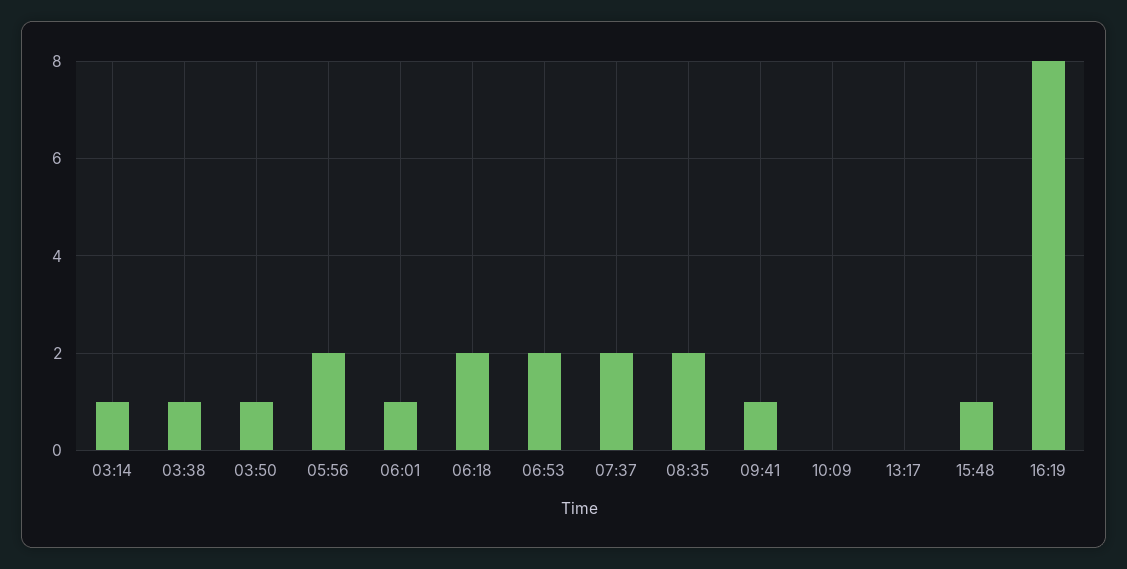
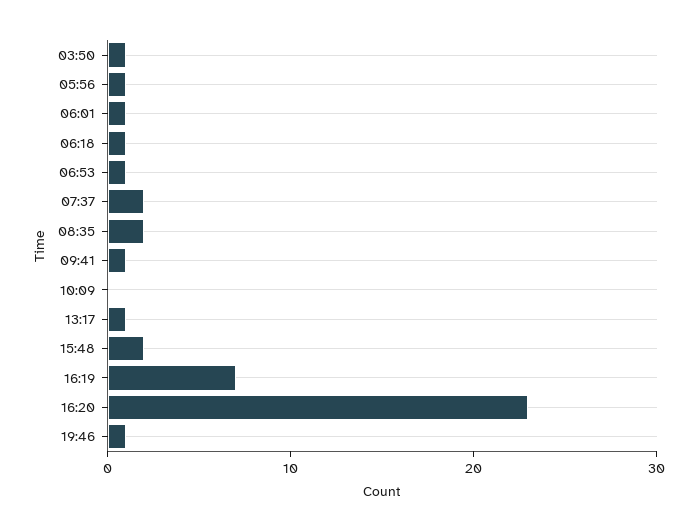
03:14: 1 -> none
03:38: 1 -> none
05:56: 2 -> 1
06:18: 2 -> 1
06:53: 2 -> 1
13:17: 0 -> 1
15:48: 1 -> 2
16:19: 8 -> 7
16:20: none -> 23
19:46: none -> 1

